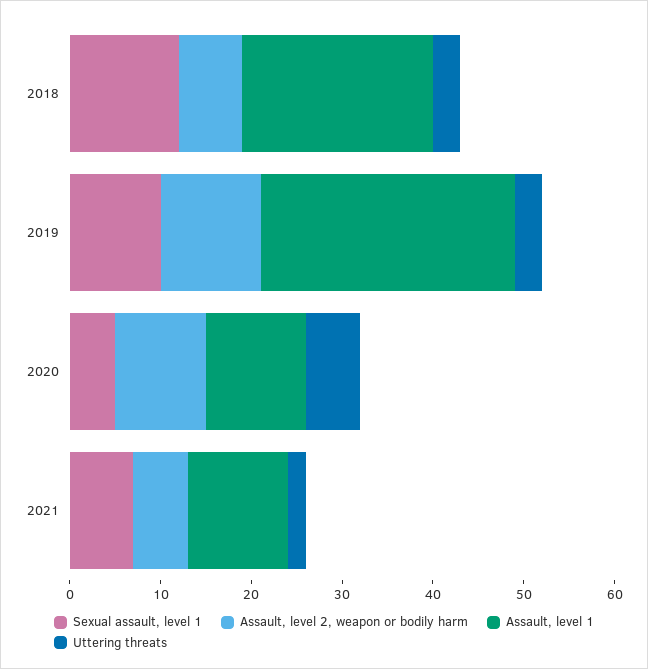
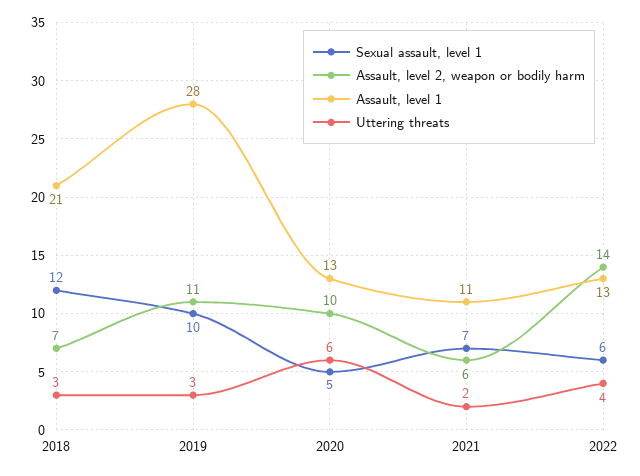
Assault, level 1, 2020: 11 -> 13
Sexual assault, level 1, 2022: none -> 6
Assault, level 2, weapon or bodily harm, 2022: none -> 14
Assault, level 1, 2022: none -> 13
Uttering threats, 2022: none -> 4

